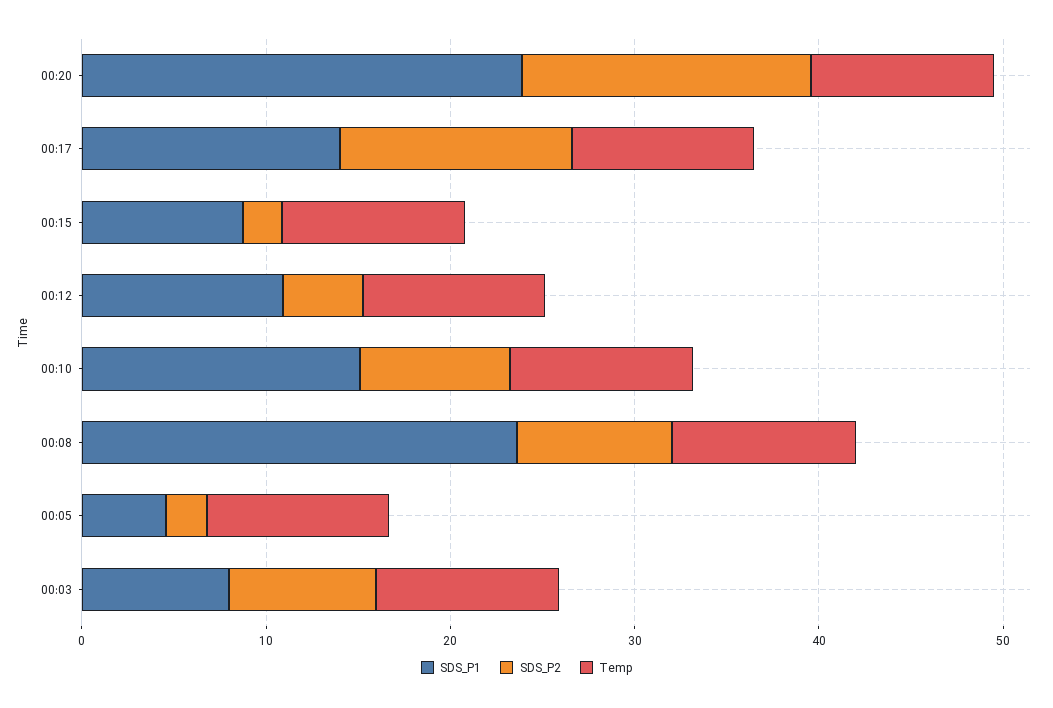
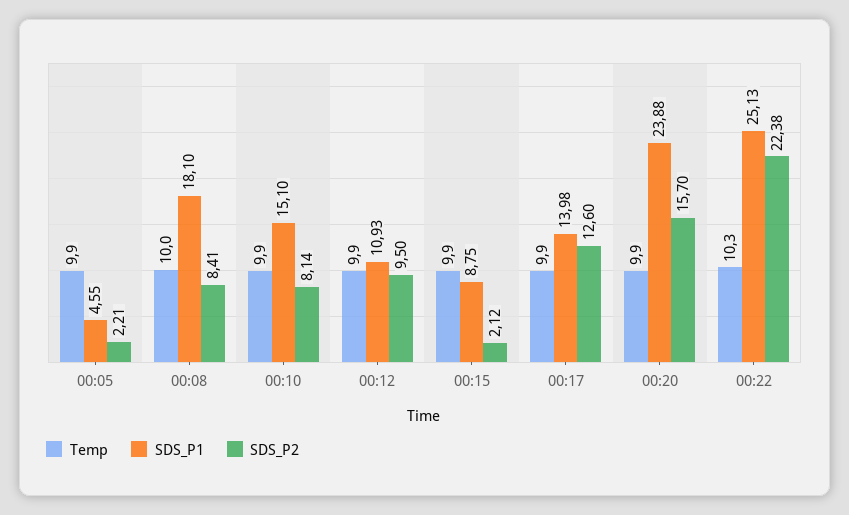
SDS_P2, 00:12: 4 -> 9.5
SDS_P1, 00:08: 24 -> 18.1
SDS_P1, 00:03: 8 -> none
SDS_P2, 00:03: 8 -> none
Temp, 00:03: 10 -> none
Temp, 00:22: none -> 10.3
SDS_P1, 00:22: none -> 25.13
SDS_P2, 00:22: none -> 22.38

